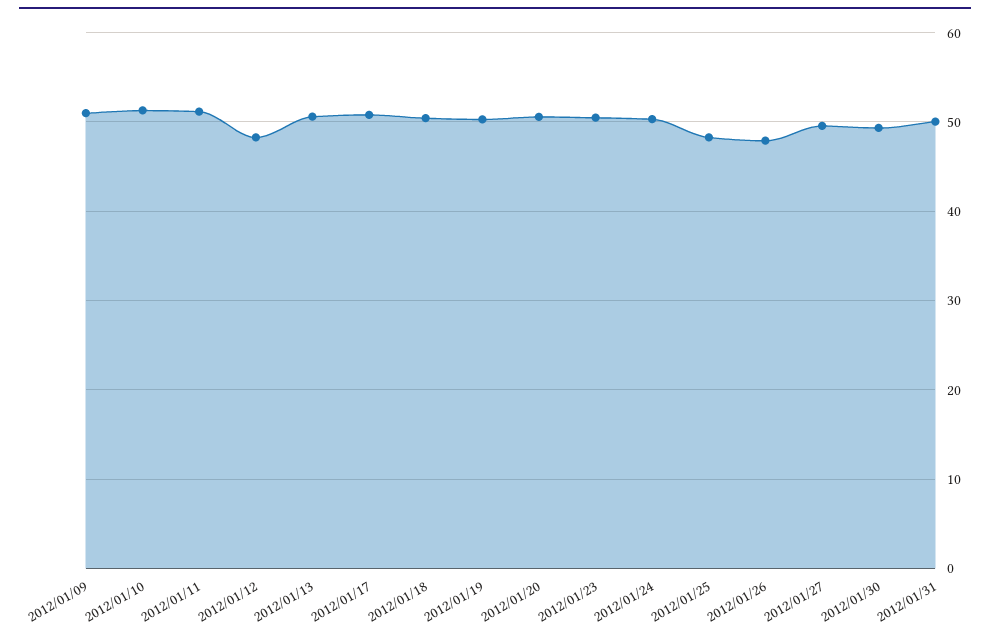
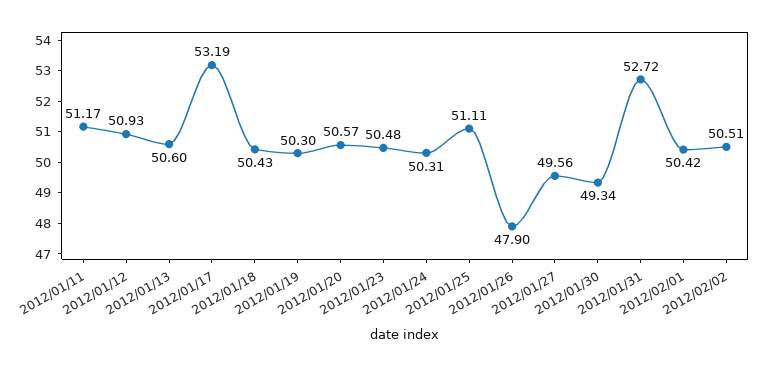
2012/01/09: 51 -> none
2012/01/10: 51 -> none
2012/01/12: 48 -> 50.93
2012/01/17: 51 -> 53.19
2012/01/25: 48 -> 51.11
2012/01/31: 50 -> 52.72
2012/02/01: none -> 50.42
2012/02/02: none -> 50.51

